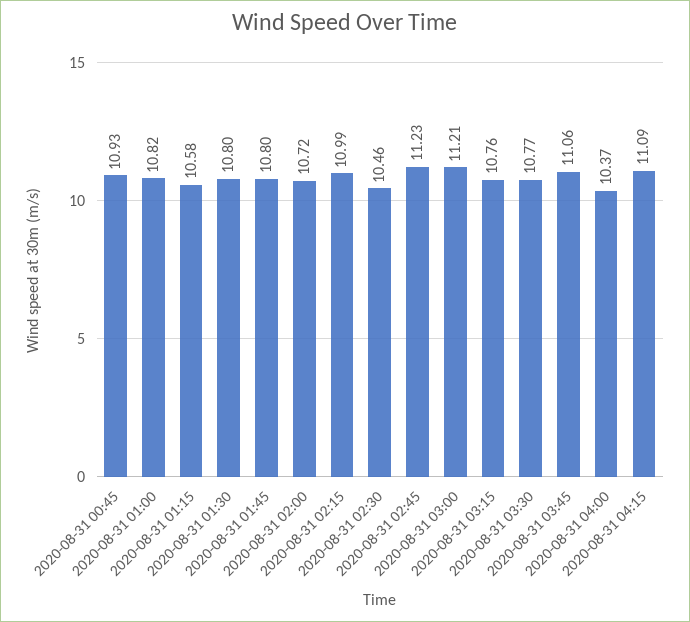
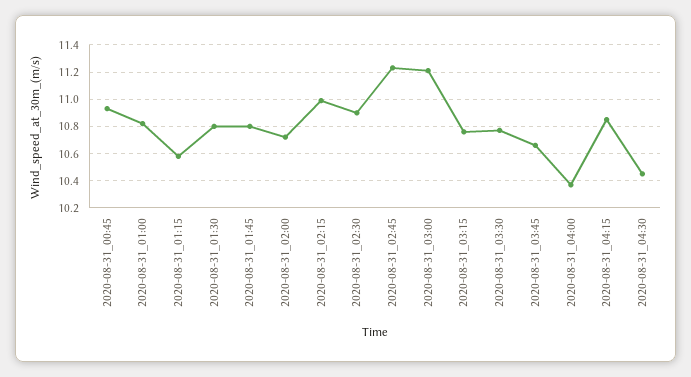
2020-08-31 02:30: 10.46 -> 10.9
2020-08-31 03:45: 11.06 -> 10.65
2020-08-31 04:15: 11.09 -> 10.85
2020-08-31_04:30: none -> 10.45

